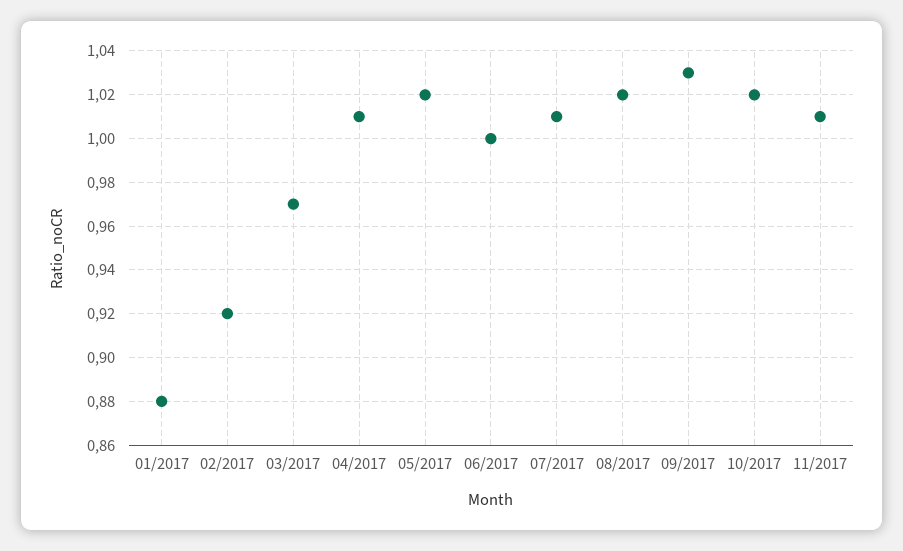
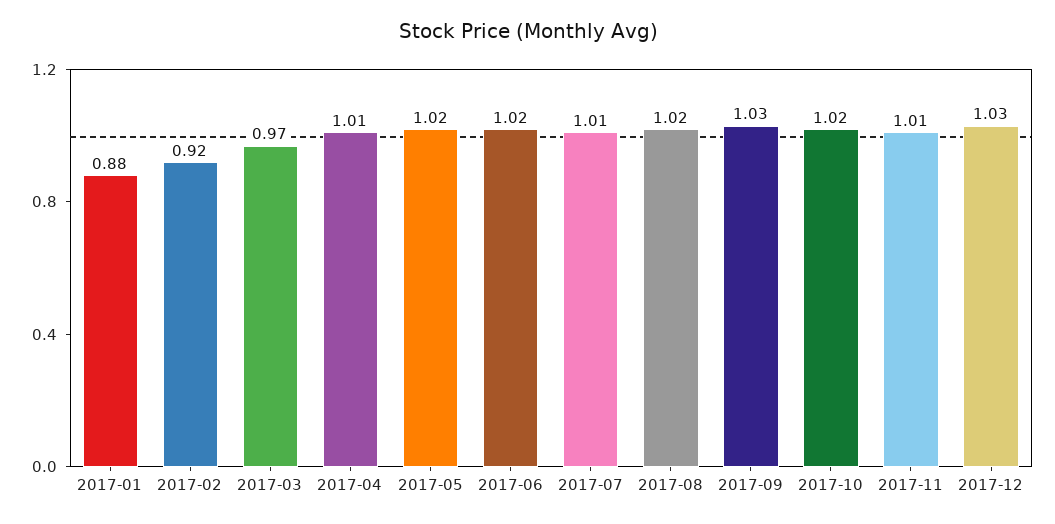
06/2017: 1 -> 1.02
2017-12: none -> 1.03

